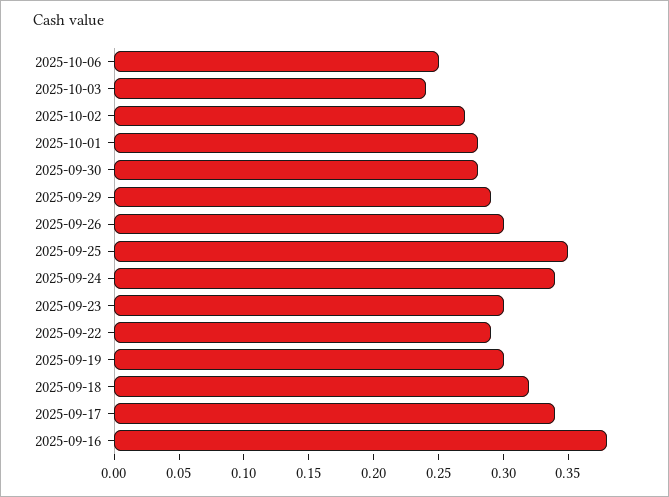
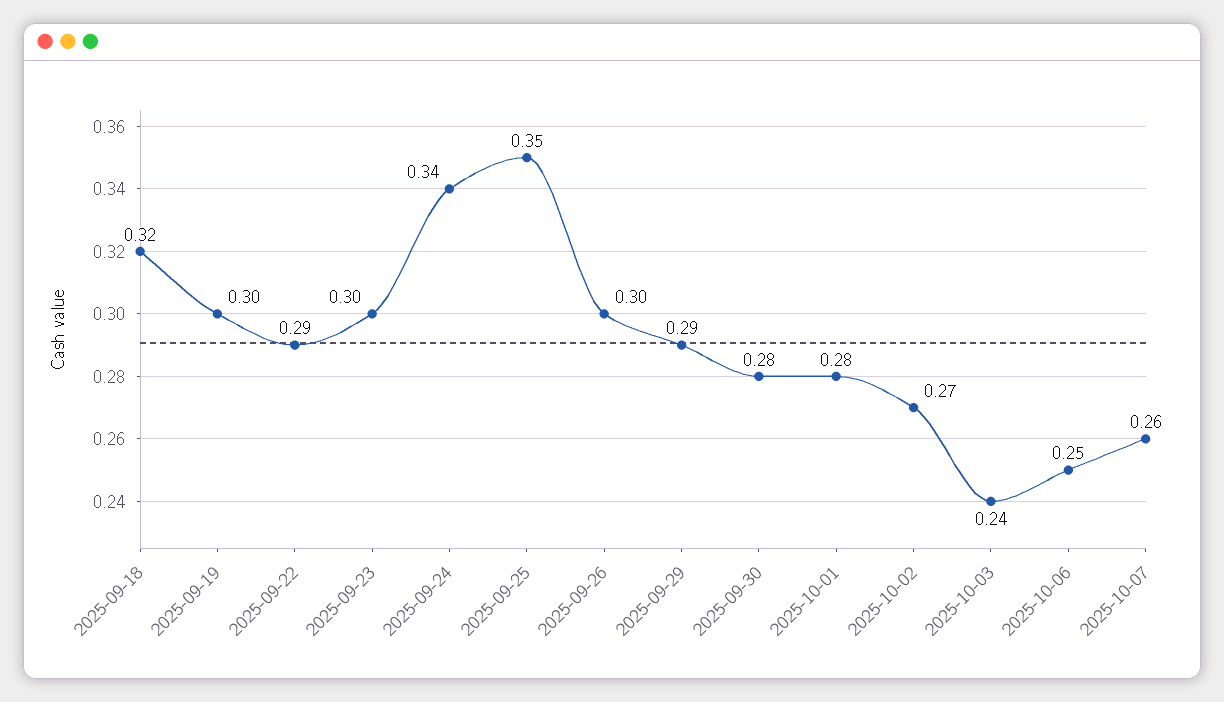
2025-09-17: 0.34 -> none
2025-09-16: 0.38 -> none
2025-10-07: none -> 0.26

